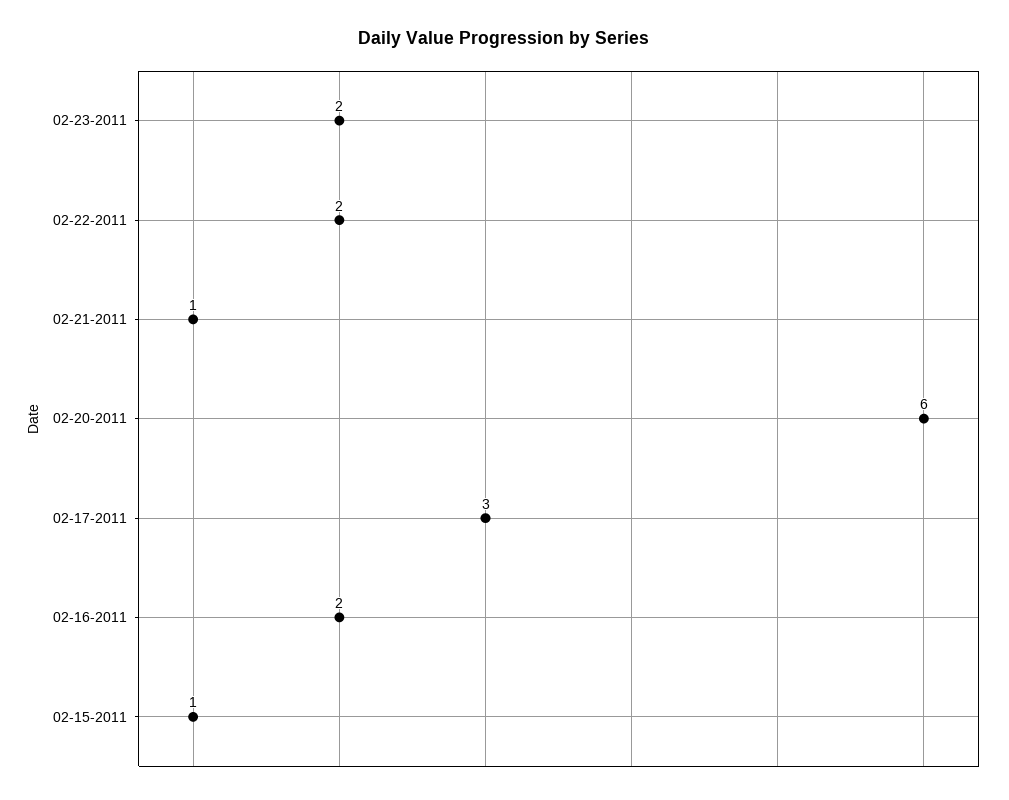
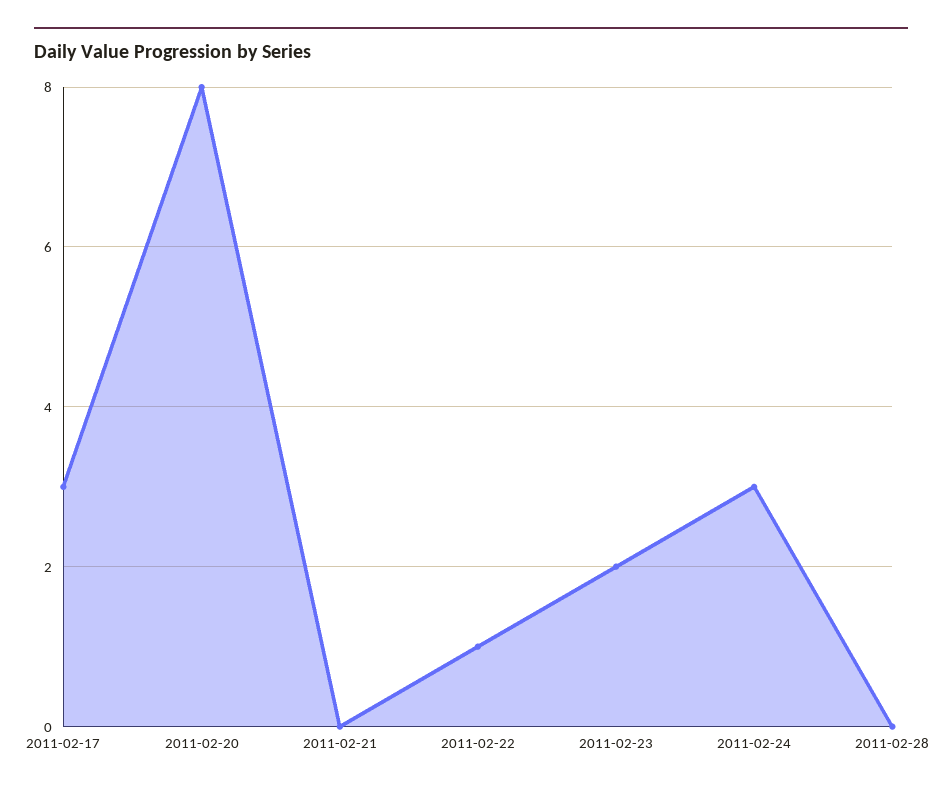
02-22-2011: 2 -> 1
02-21-2011: 1 -> 0
02-20-2011: 6 -> 8
02-16-2011: 2 -> none
02-15-2011: 1 -> none
2011-02-24: none -> 3
2011-02-28: none -> 0

